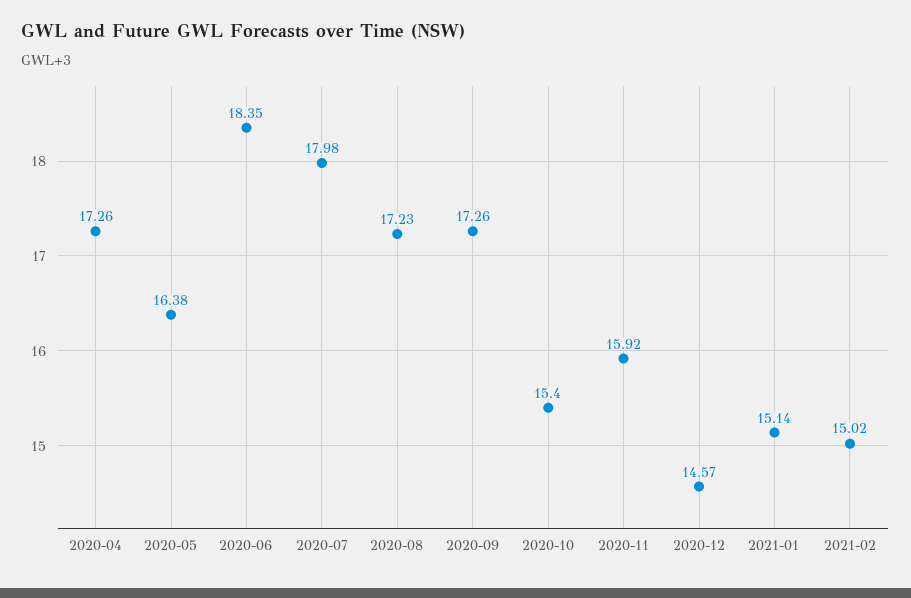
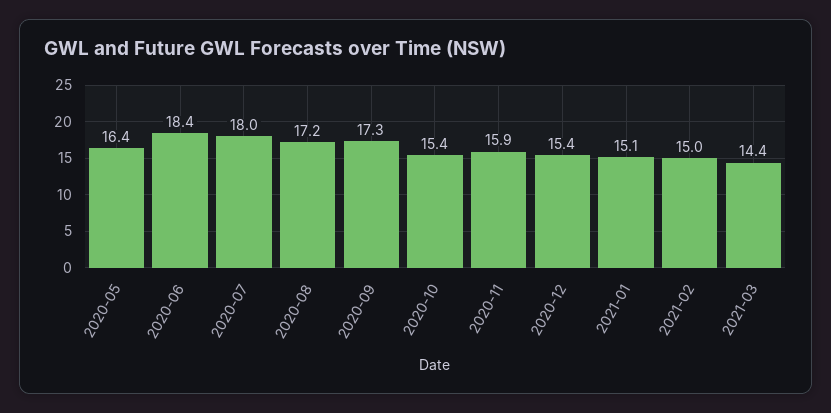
2020-04: 17.26 -> none
2020-12: 14.57 -> 15.4
2021-03: none -> 14.4

